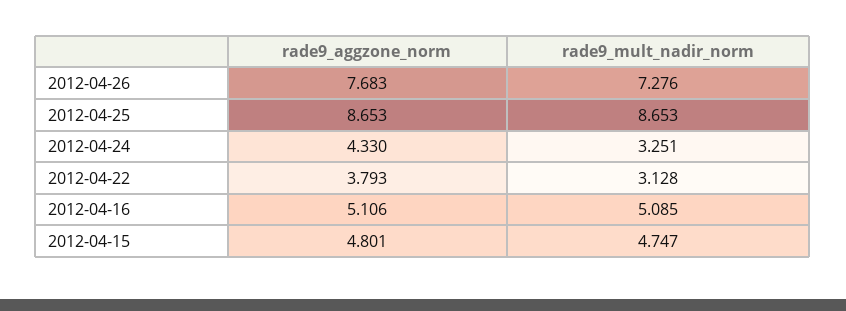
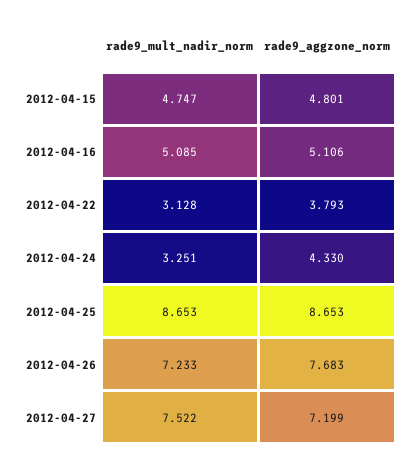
rade9_mult_nadir_norm, 2012-04-26: 7.276 -> 7.233
rade9_mult_nadir_norm, 2012-04-27: none -> 7.522
rade9_aggzone_norm, 2012-04-27: none -> 7.199

